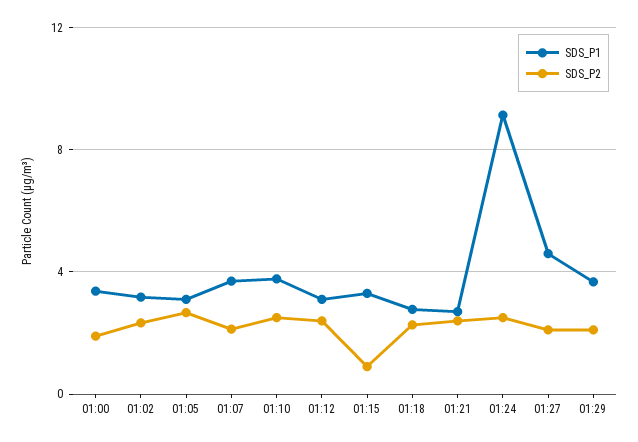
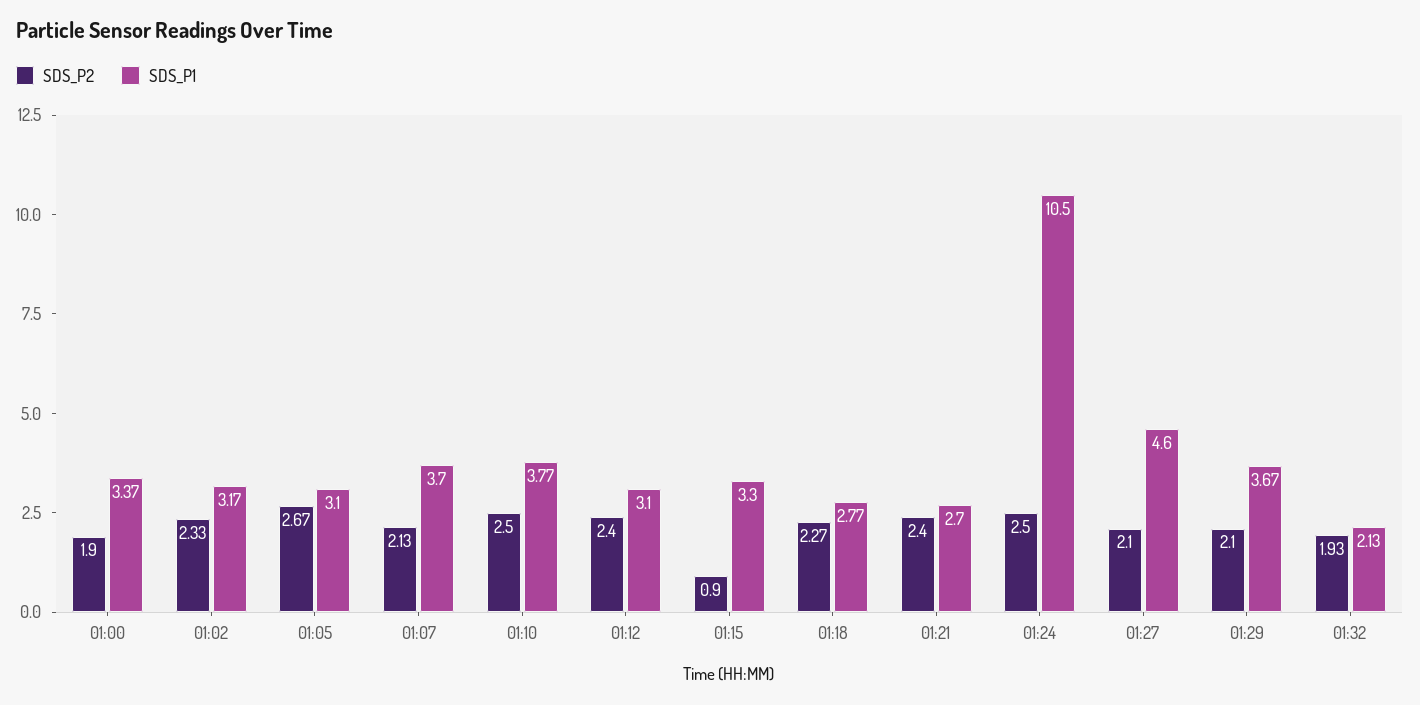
SDS_P1, 01:24: 9 -> 10.5
SDS_P2, 01:32: none -> 1.93
SDS_P1, 01:32: none -> 2.13

